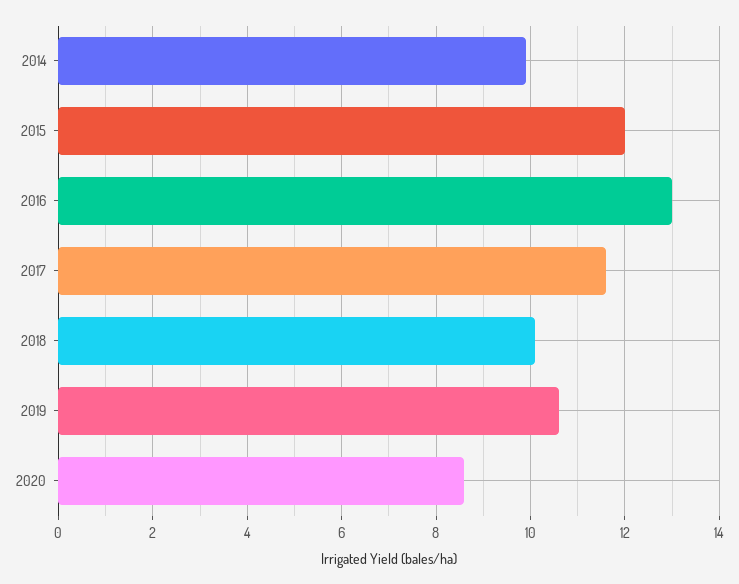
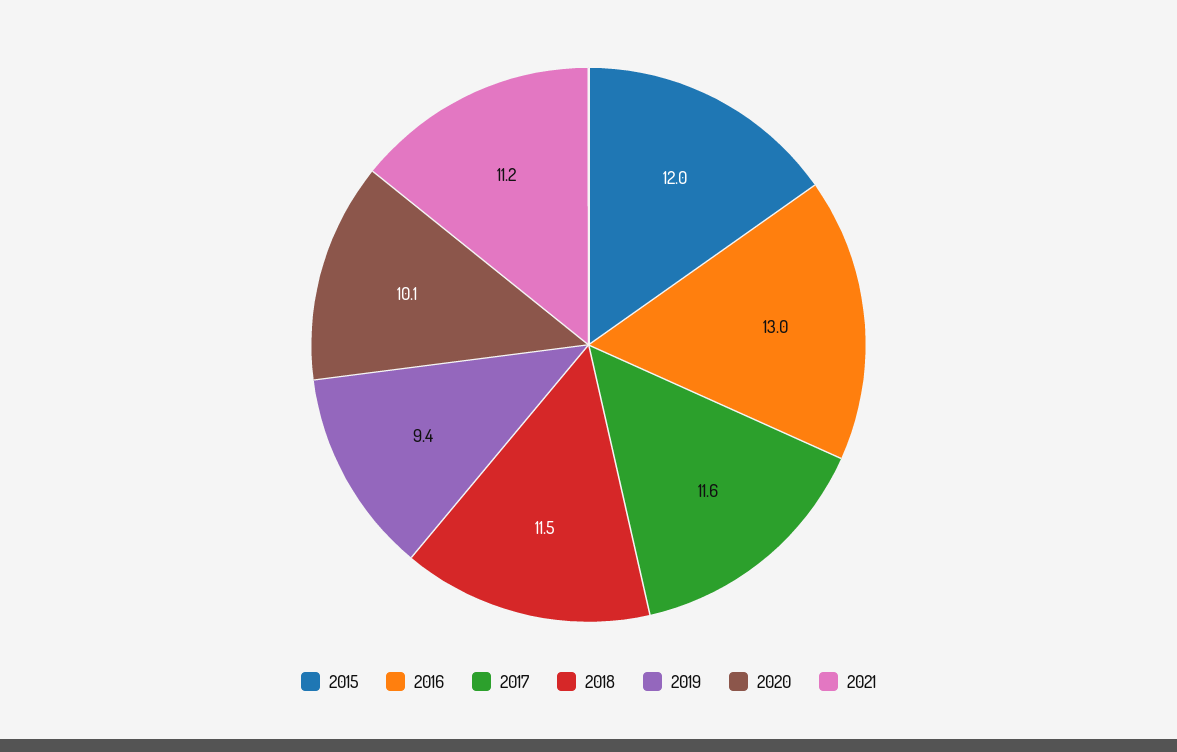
2014: 10 -> none
2018: 10 -> 11.5
2019: 10.5 -> 9.4
2020: 8.5 -> 10.1
2021: none -> 11.2

